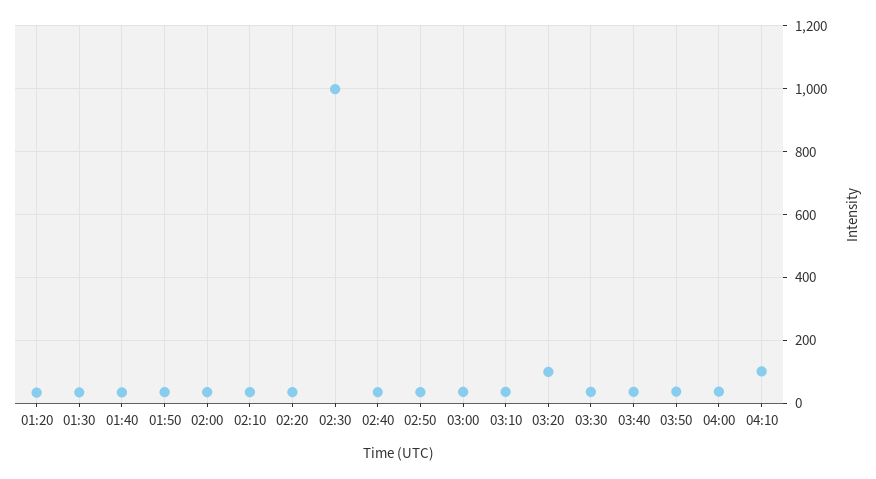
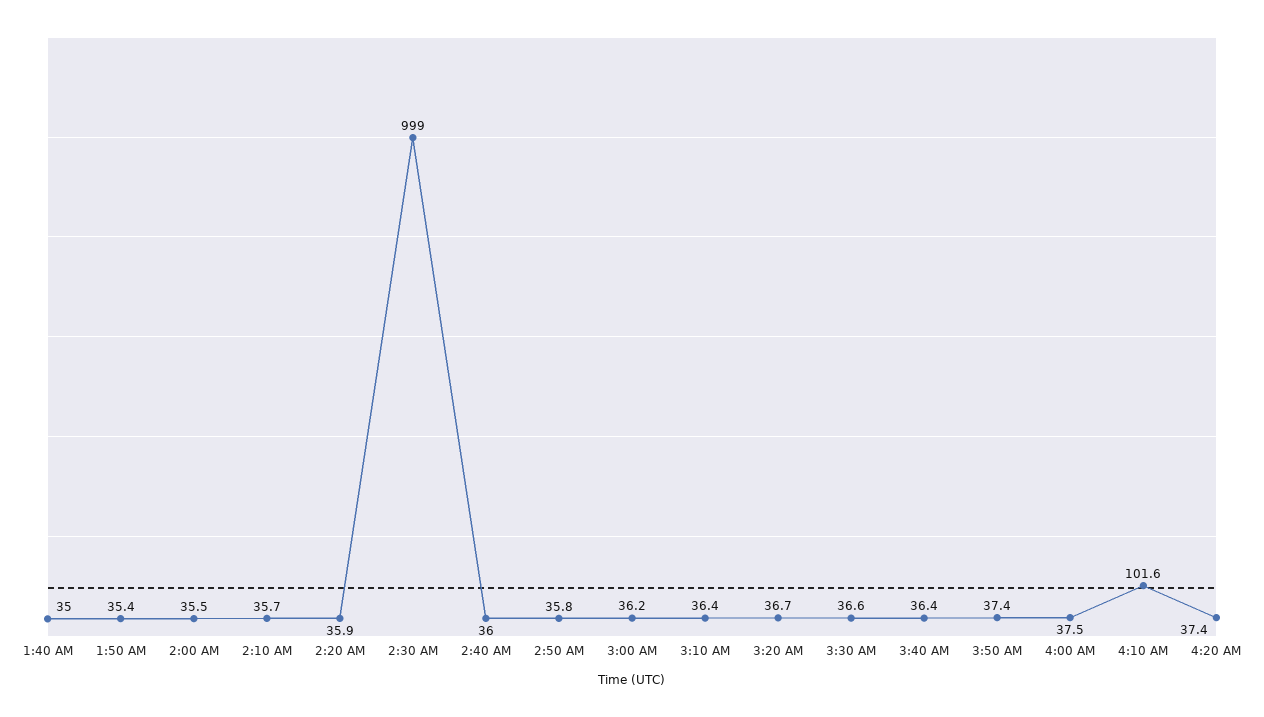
01:20: 40 -> none
01:30: 40 -> none
03:20: 100 -> 36.7
4:20 AM: none -> 37.4

